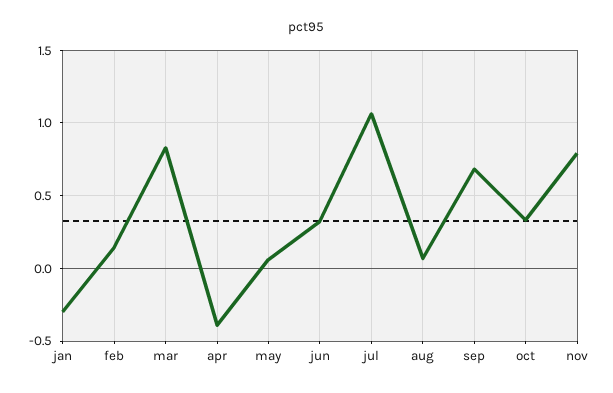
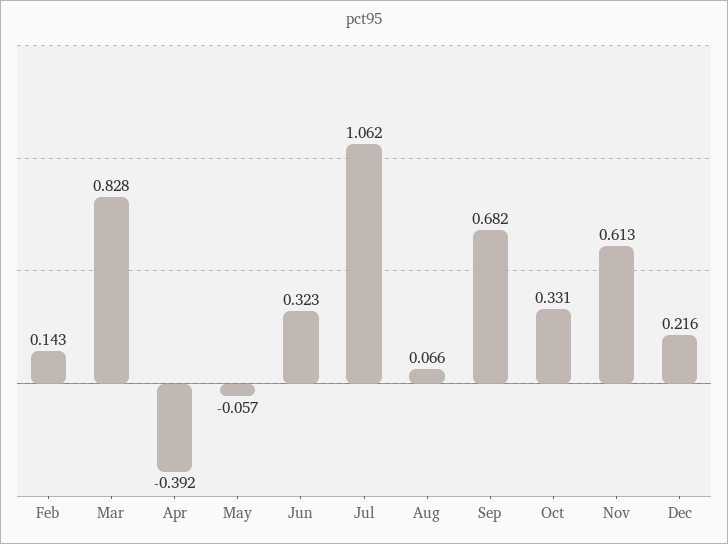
jan: -0.3 -> none
may: 0.05 -> -0.057
nov: 0.8 -> 0.613
Dec: none -> 0.216

